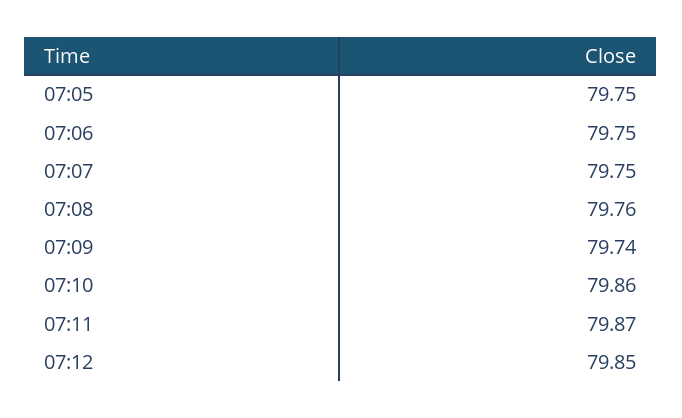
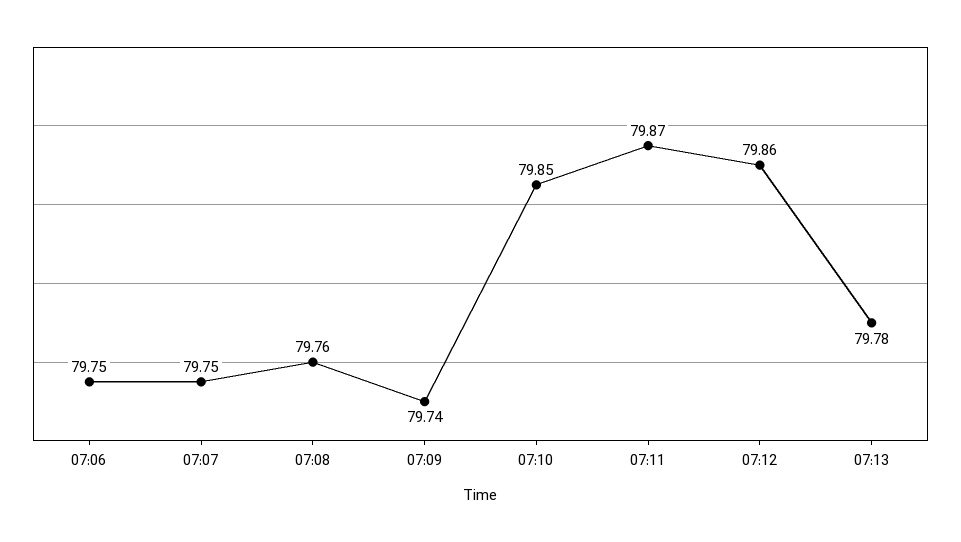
07:05: 79.75 -> none
07:10: 79.86 -> 79.85
07:12: 79.85 -> 79.86
07:13: none -> 79.78

